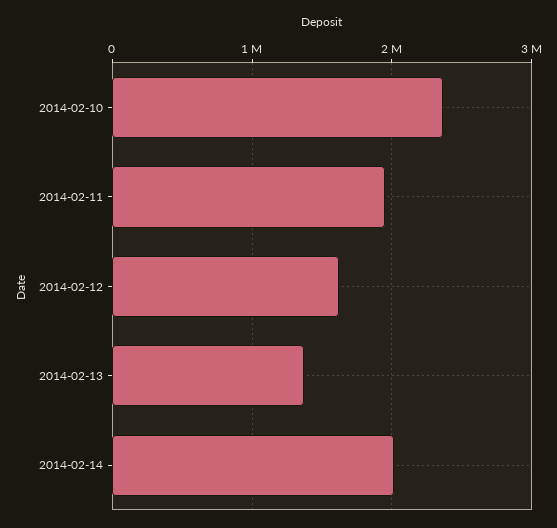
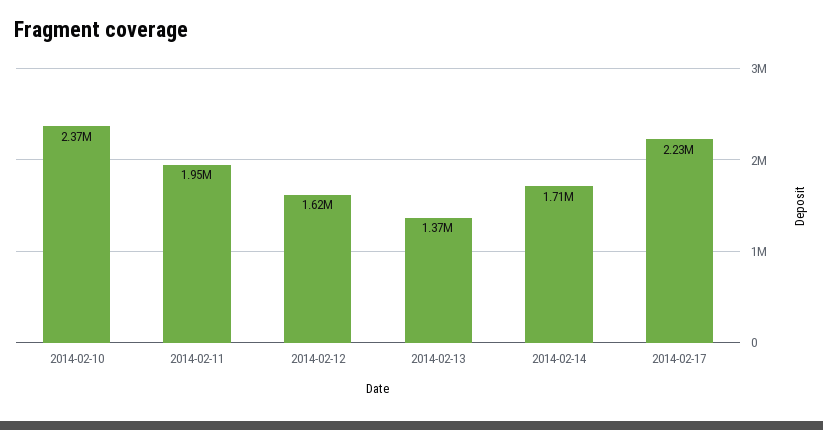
2014-02-14: 2000000 -> 1710000
2014-02-17: none -> 2230000

